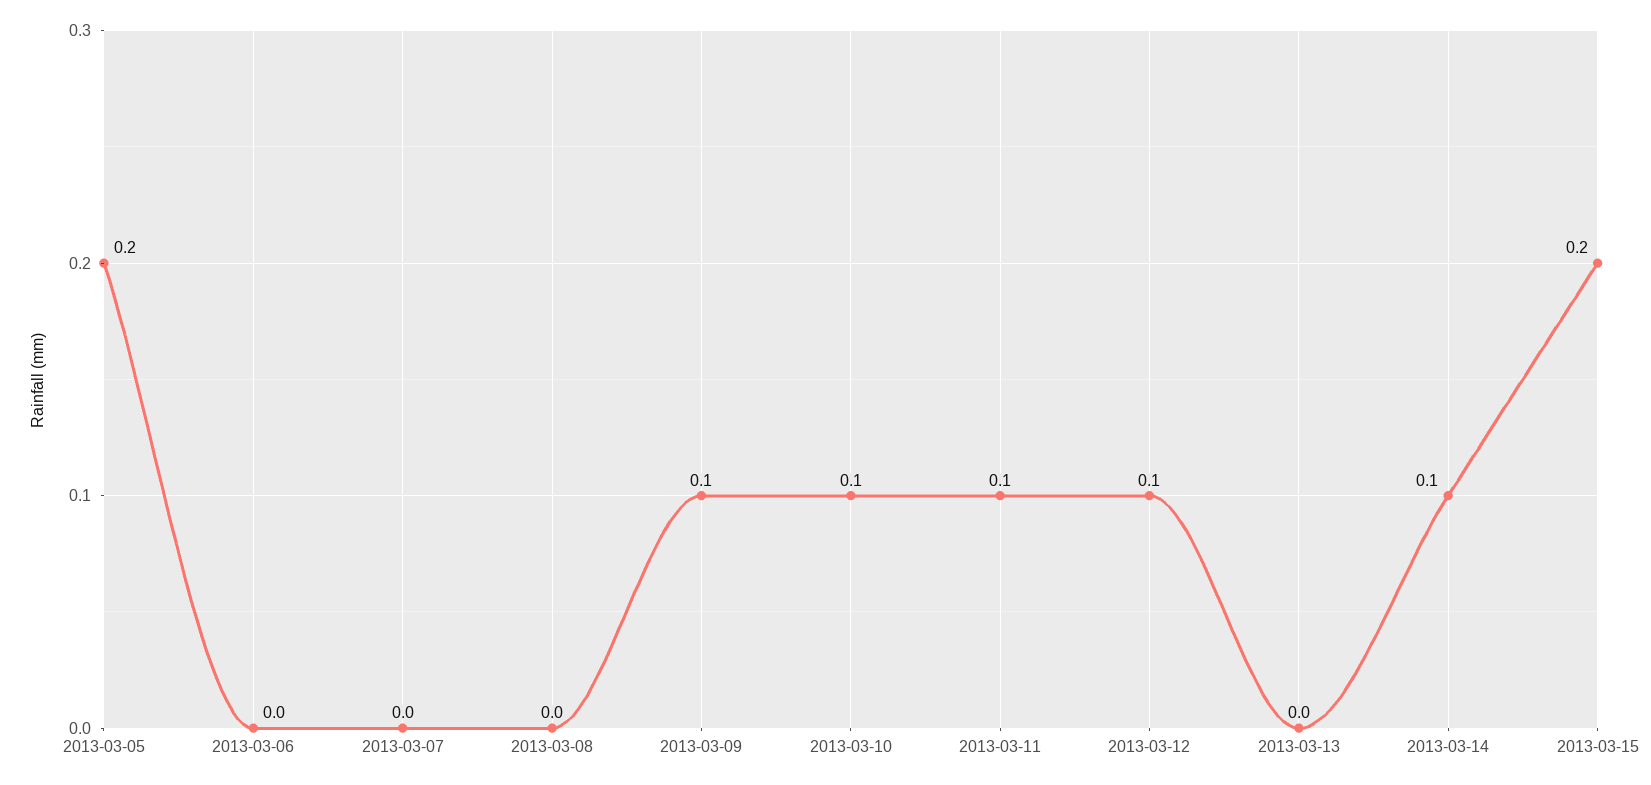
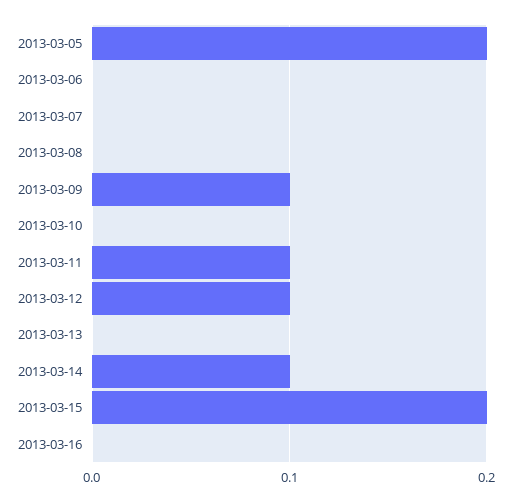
2013-03-10: 0.1 -> 0
2013-03-16: none -> 0

